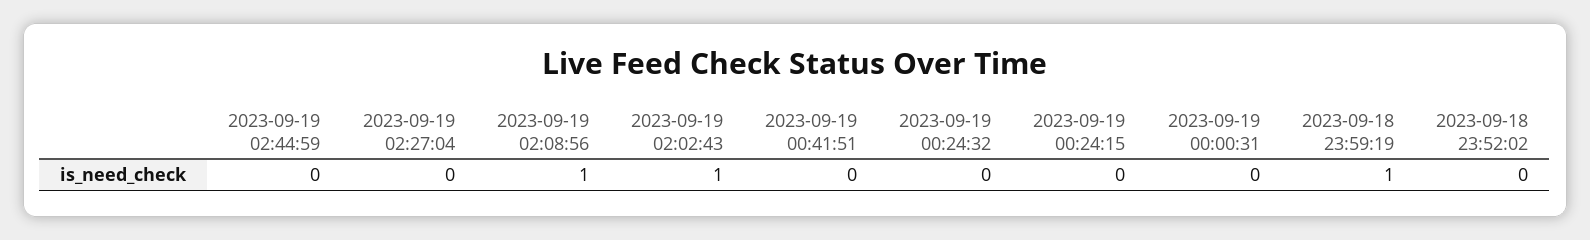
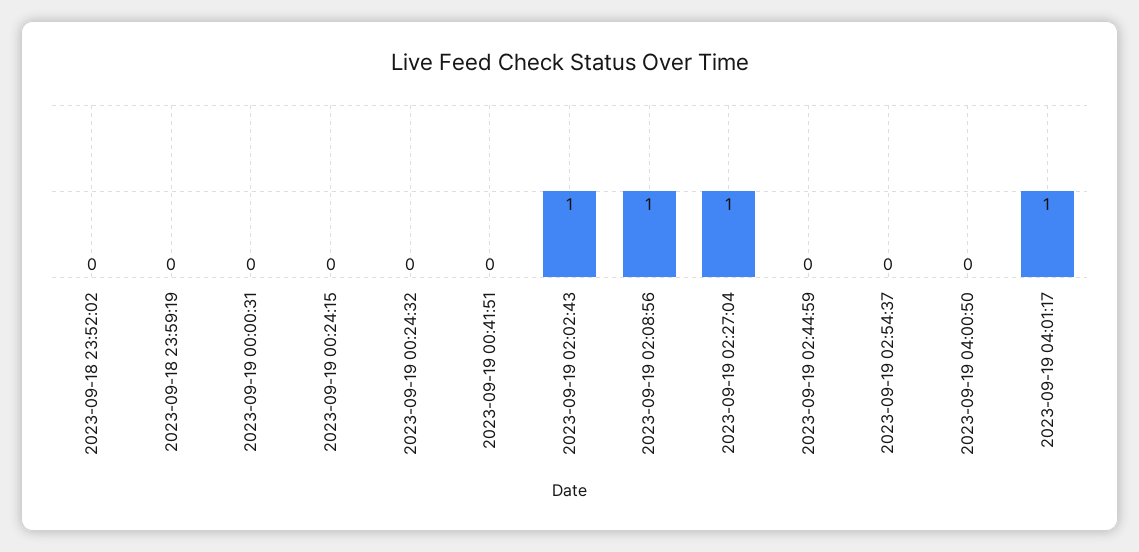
2023-09-19 02:27:04: 0 -> 1
2023-09-18 23:59:19: 1 -> 0
2023-09-19 02:54:37: none -> 0
2023-09-19 04:00:50: none -> 0
2023-09-19 04:01:17: none -> 1

